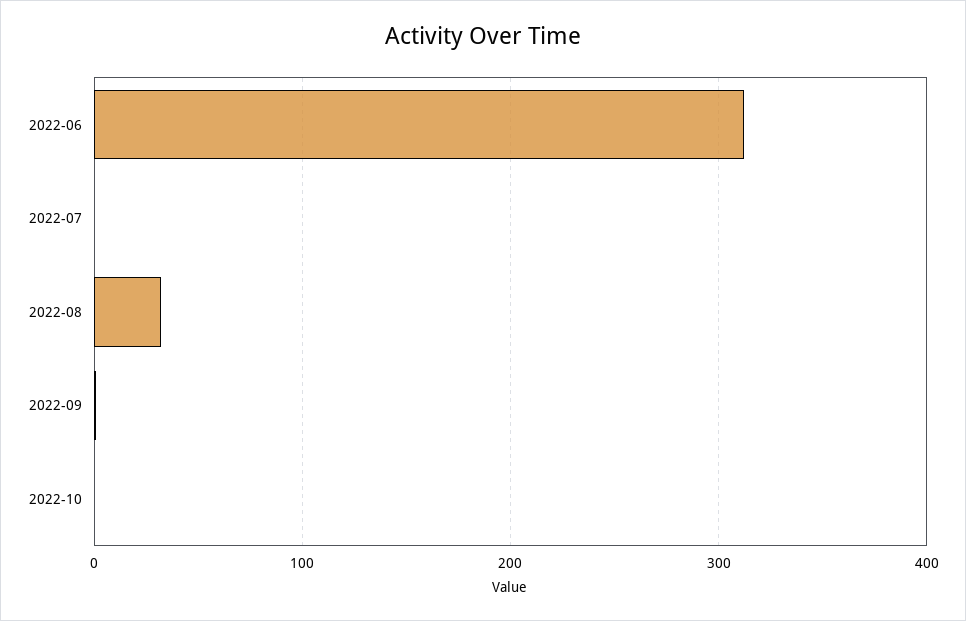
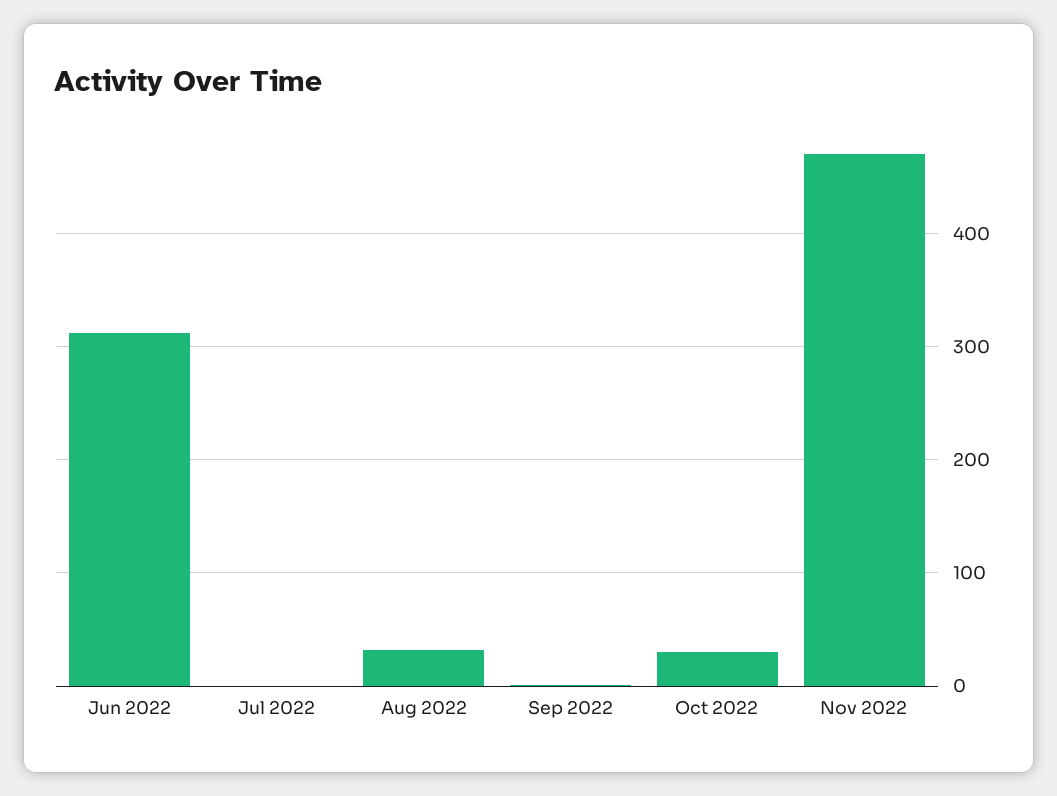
2022-10: 0 -> 30
Nov 2022: none -> 470

